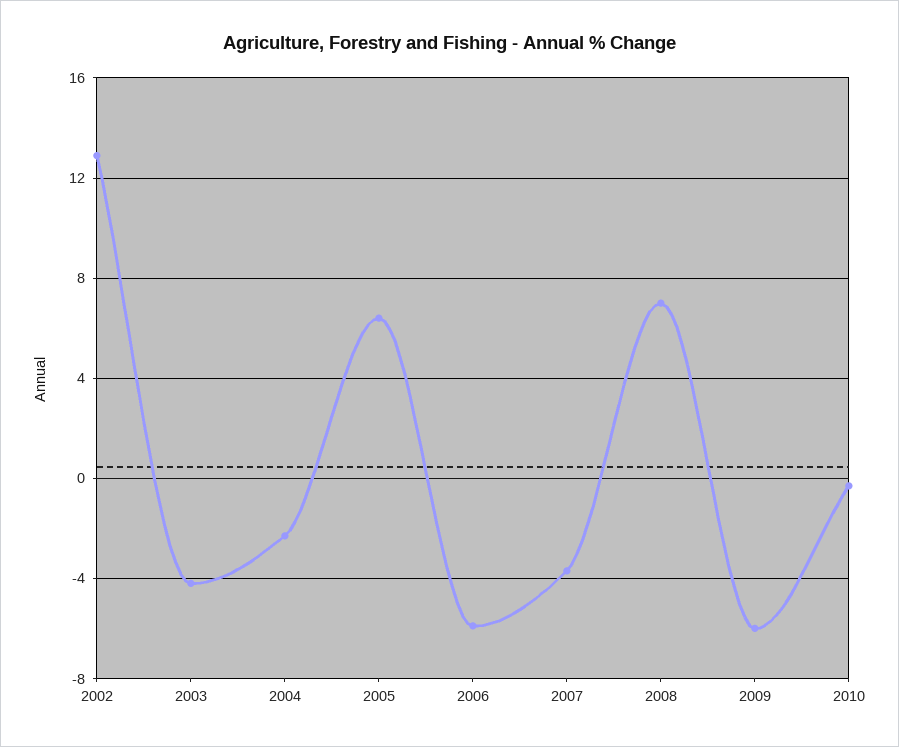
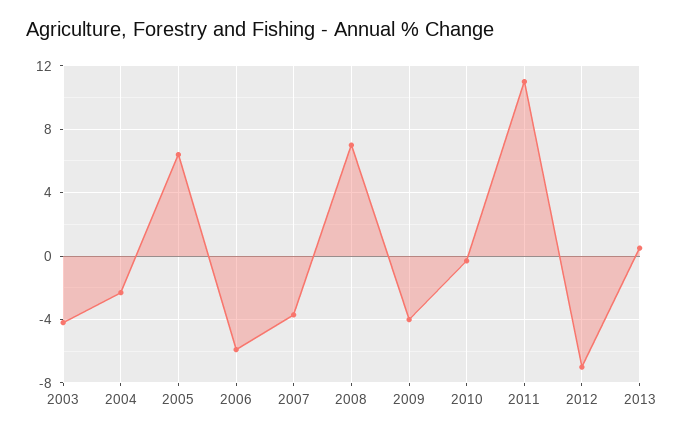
2002: 13 -> none
2009: -6 -> -4
2011: none -> 11
2012: none -> -7
2013: none -> 0.5

